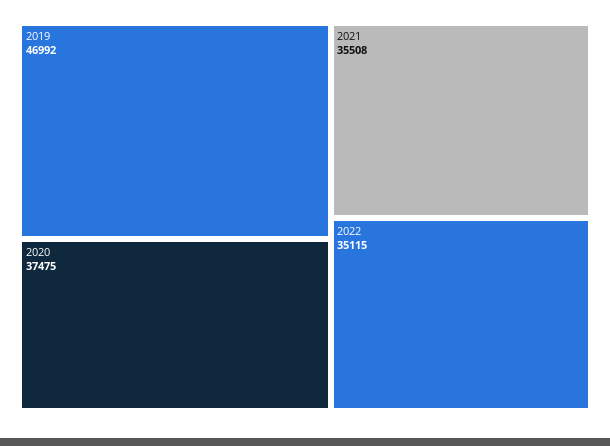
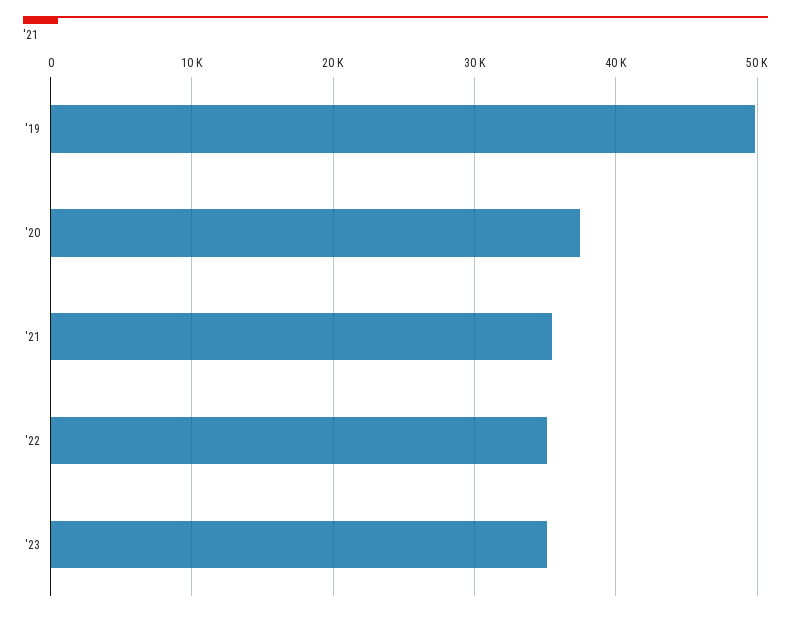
2019: 46992 -> 50000
'23: none -> 35000

